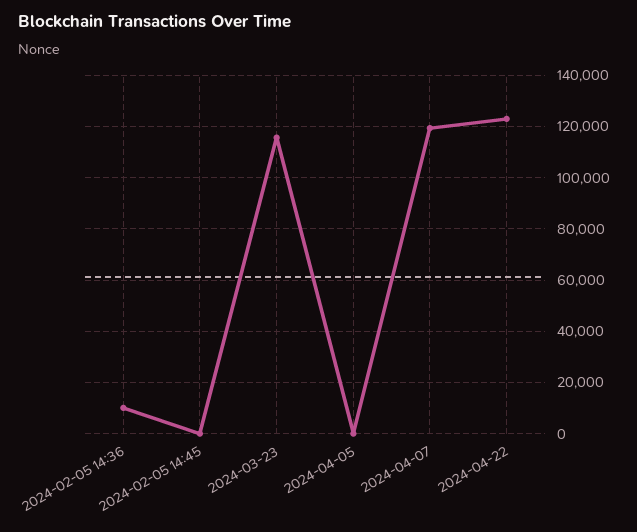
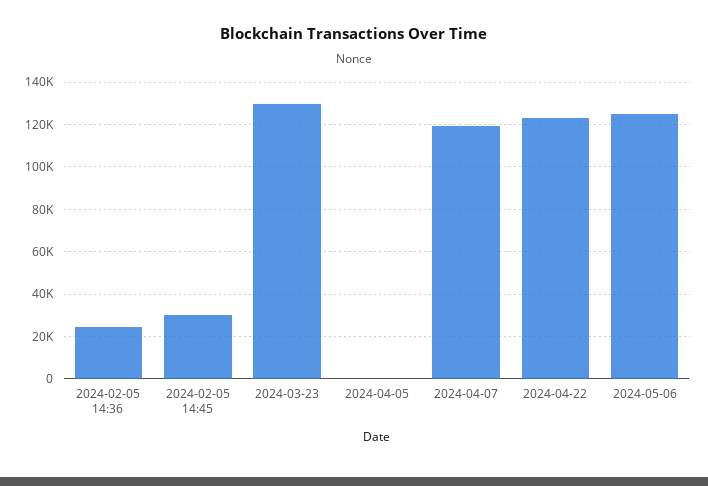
2024-02-05 14:36: 10000 -> 25000
2024-02-05 14:45: 0 -> 30000
2024-03-23: 115000 -> 130000
2024-05-06: none -> 125000

